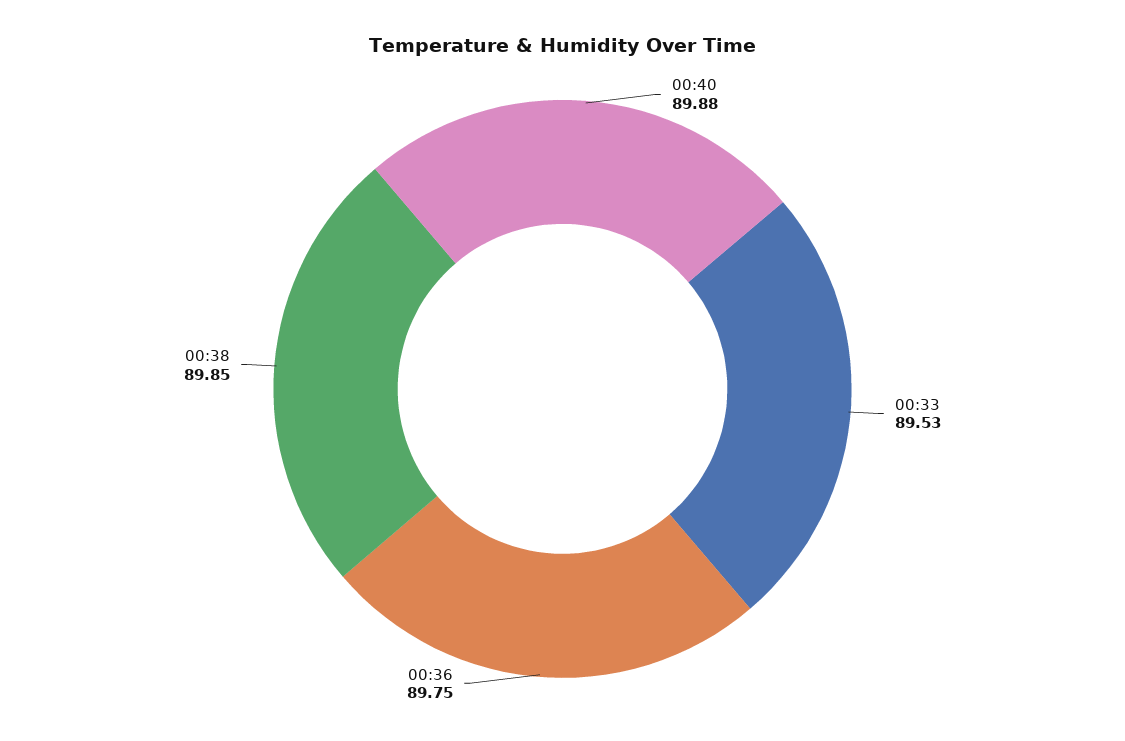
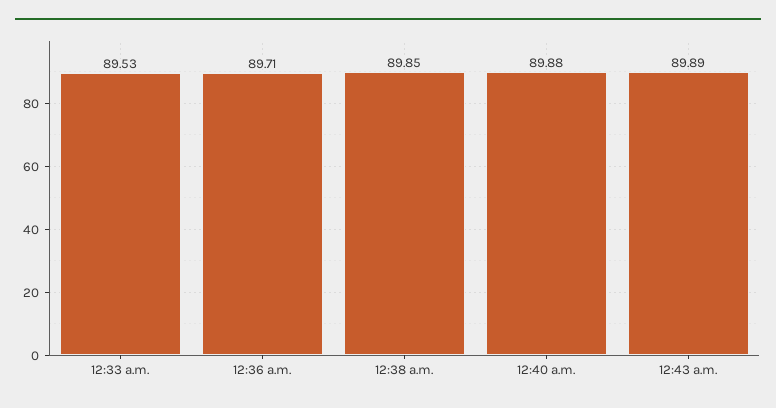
00:36: 89.75 -> 89.71
12:43 a.m.: none -> 89.89

